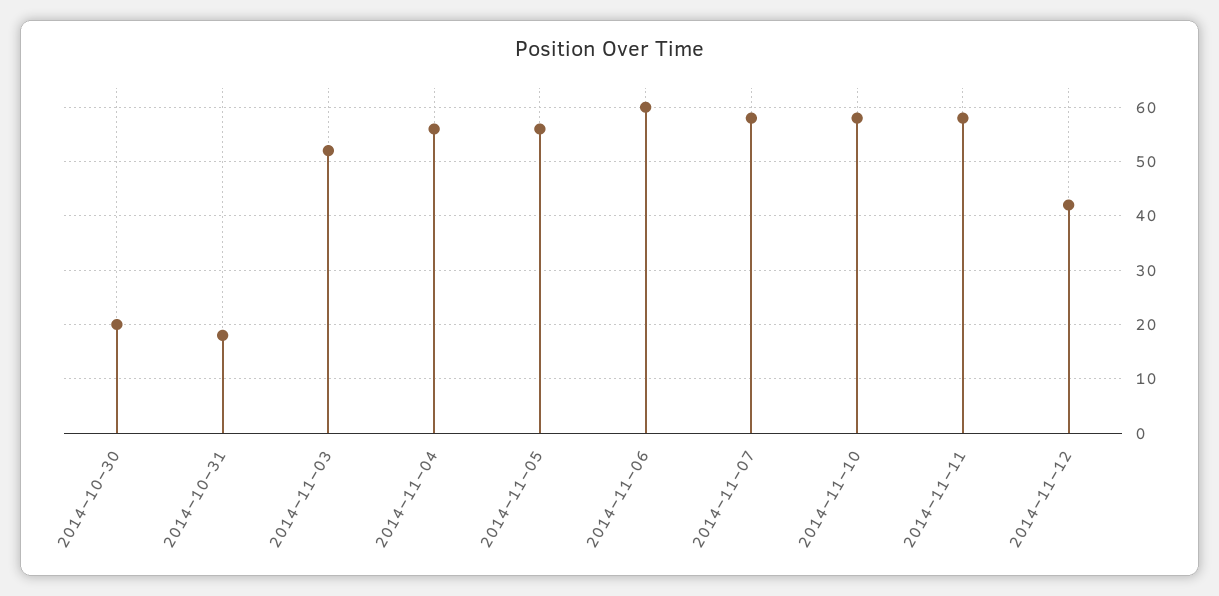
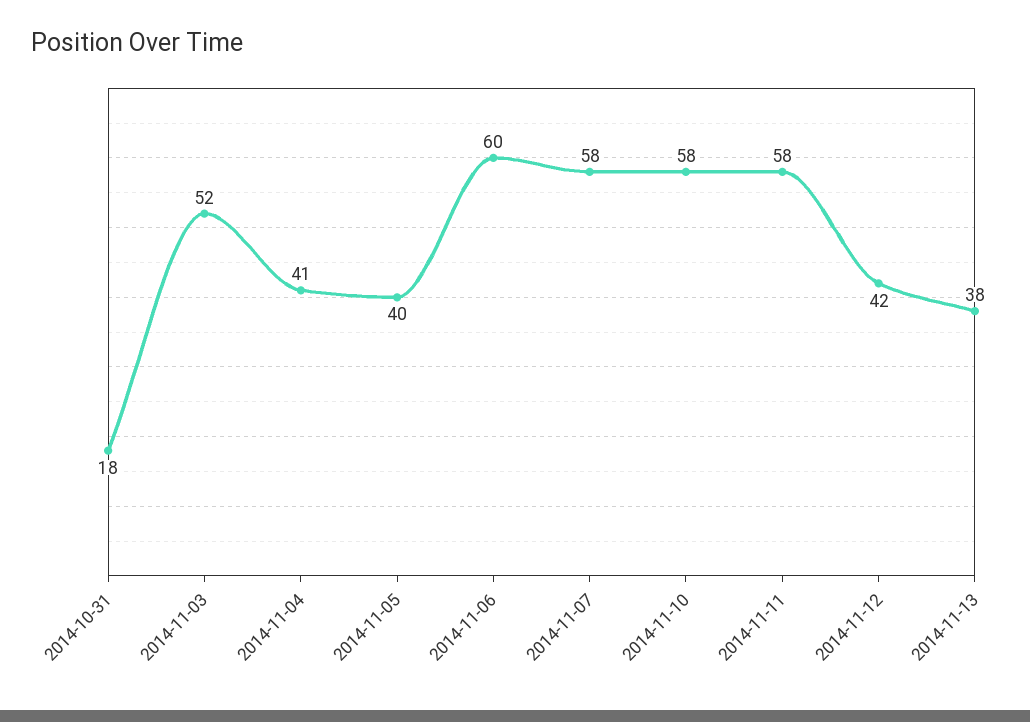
2014-10-30: 20 -> none
2014-11-04: 55 -> 41
2014-11-05: 55 -> 40
2014-11-13: none -> 38

